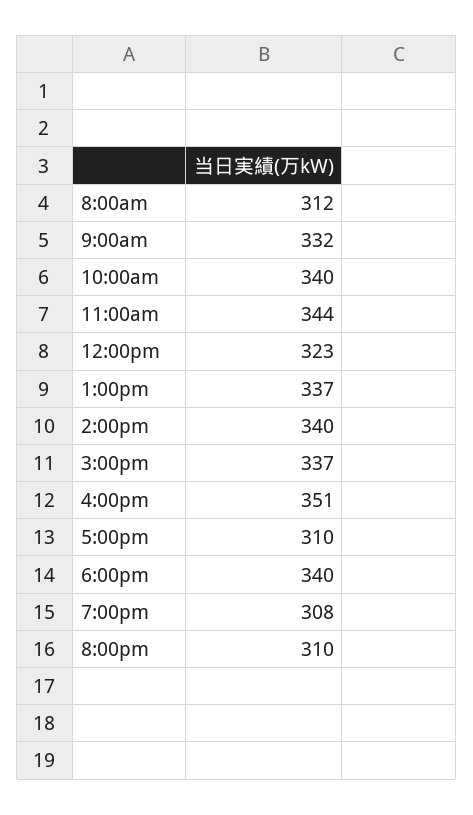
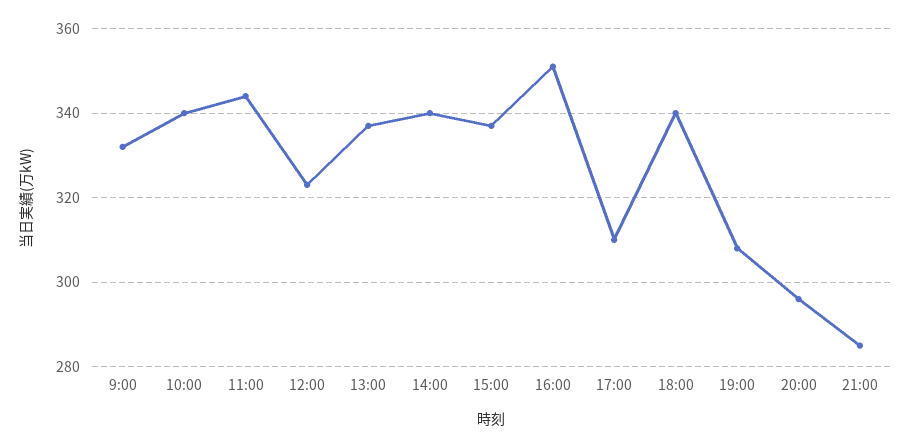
8:00am: 312 -> none
8:00pm: 310 -> 295
21:00: none -> 285

